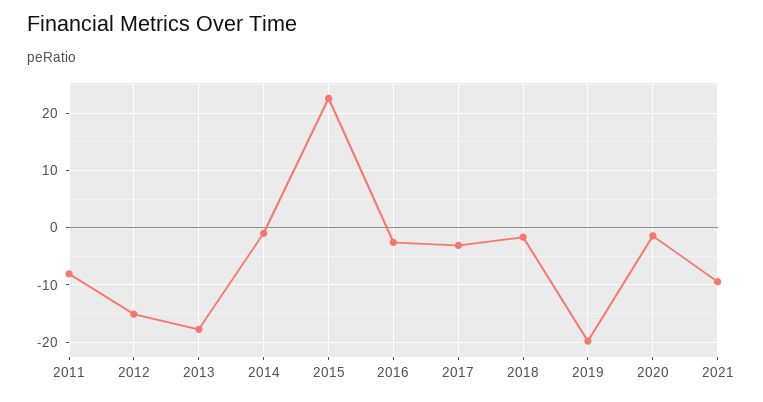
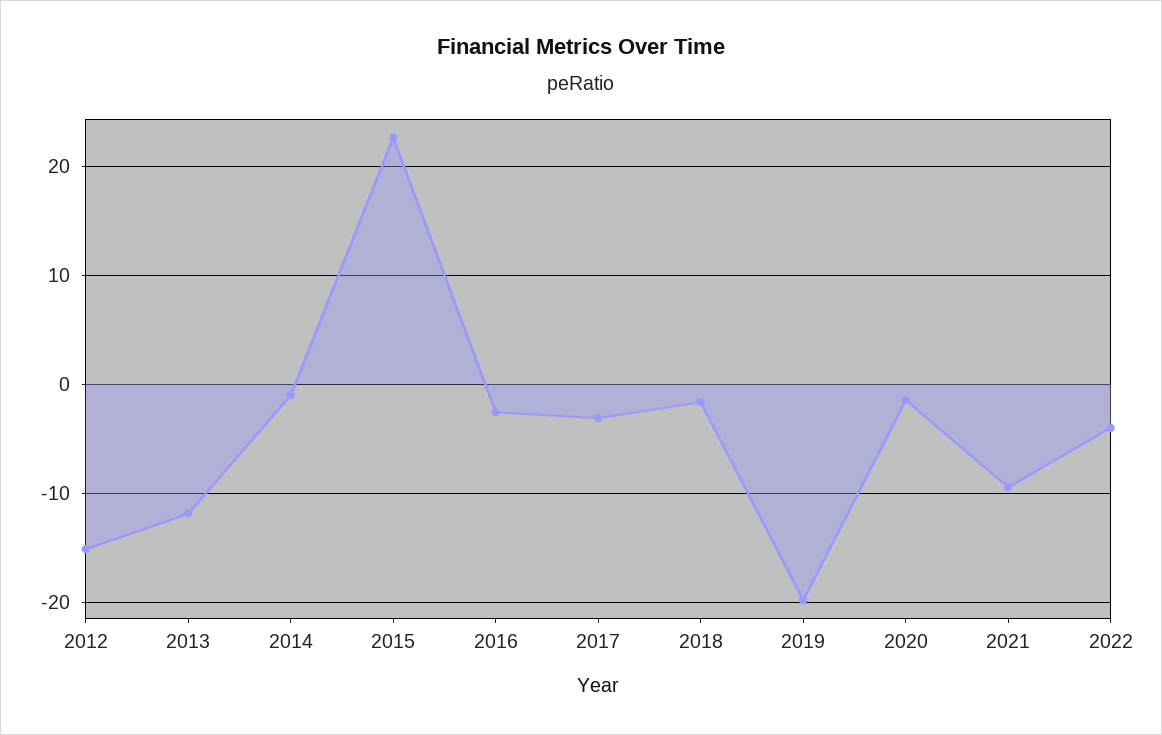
2011: -8 -> none
2013: -18 -> -12
2022: none -> -4

